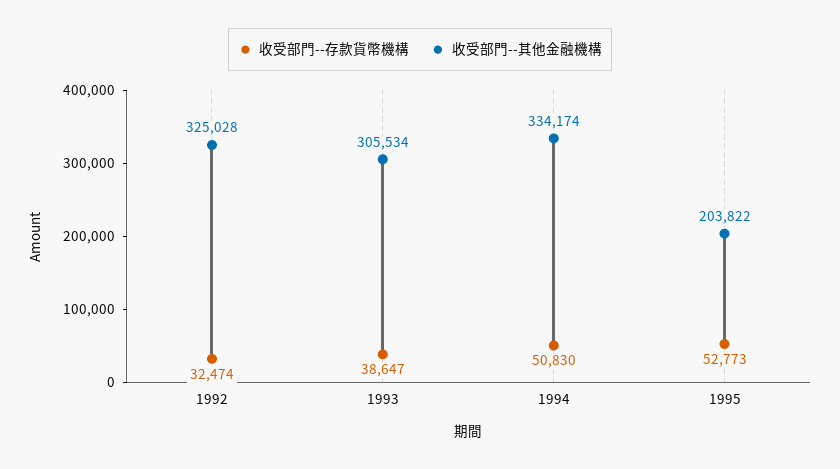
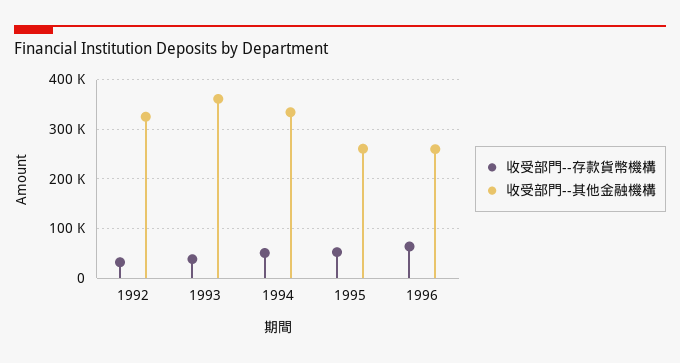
收受部門--其他金融機構, 1993: 305534 -> 360000
收受部門--其他金融機構, 1995: 203822 -> 260000
收受部門--存款貨幣機構, 1996: none -> 60000
收受部門--其他金融機構, 1996: none -> 260000

